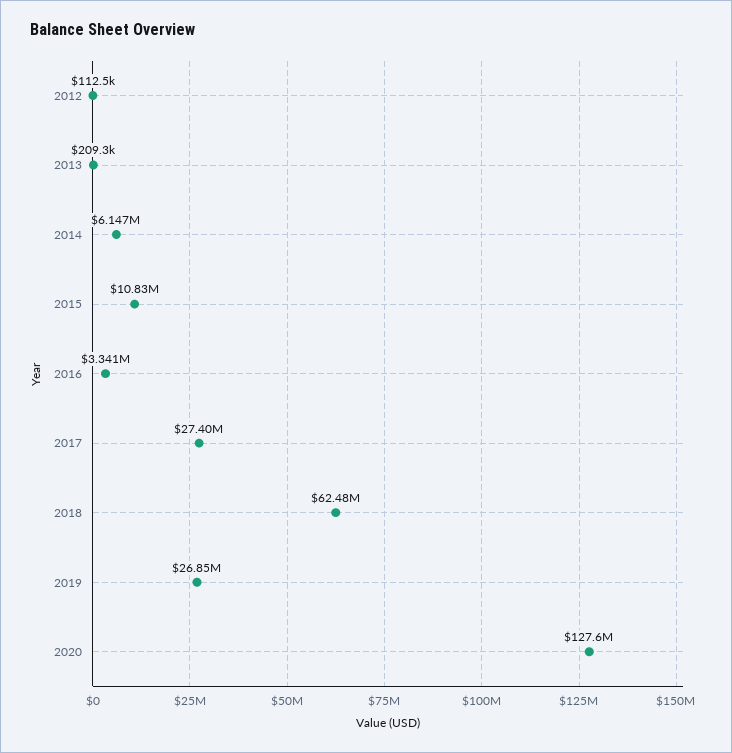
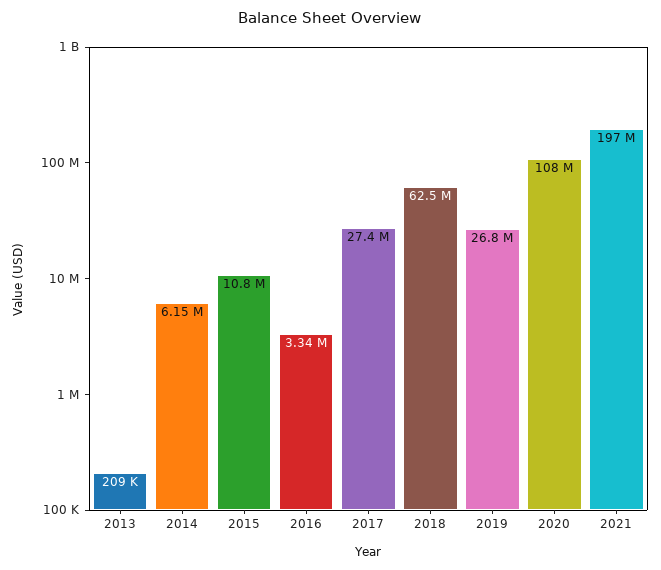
2012: 112500 -> none
2020: 127600000 -> 108000000
2021: none -> 197000000

